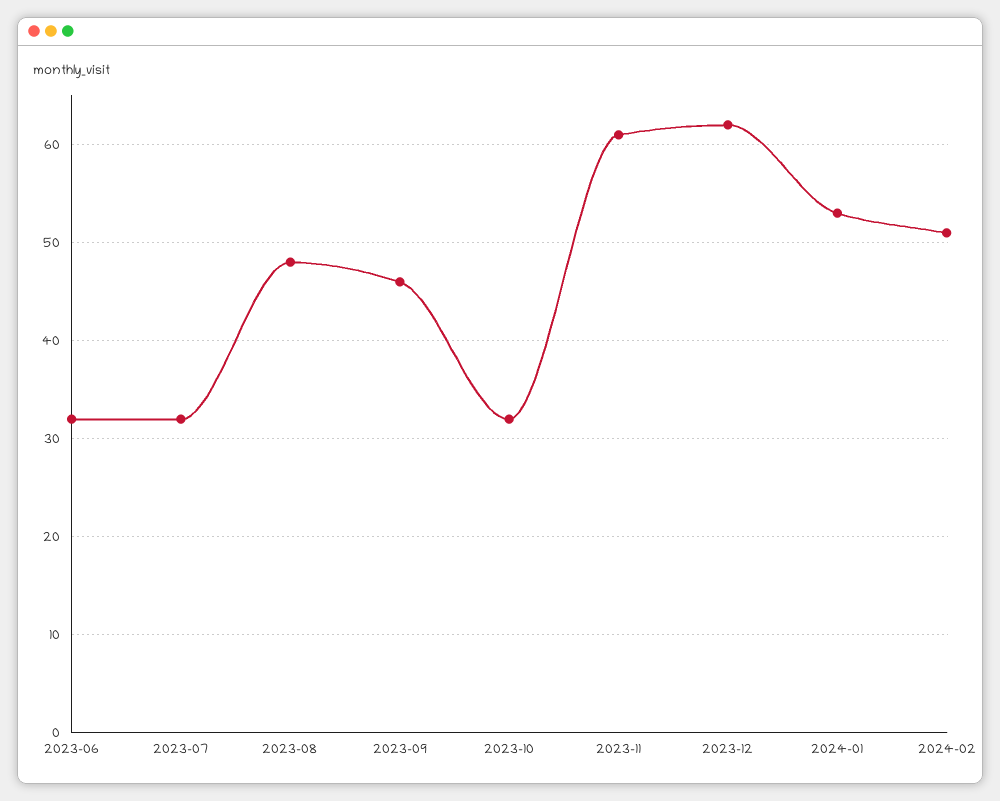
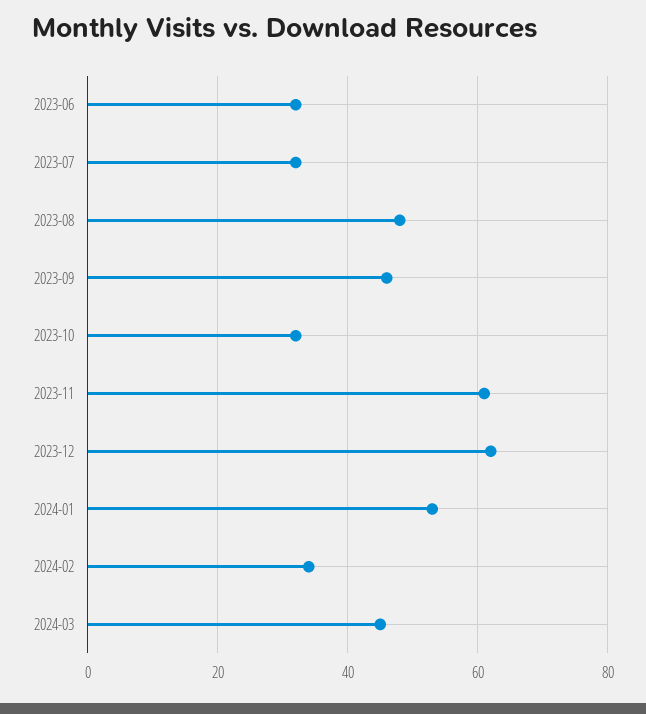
2024-02: 51 -> 35
2024-03: none -> 45

